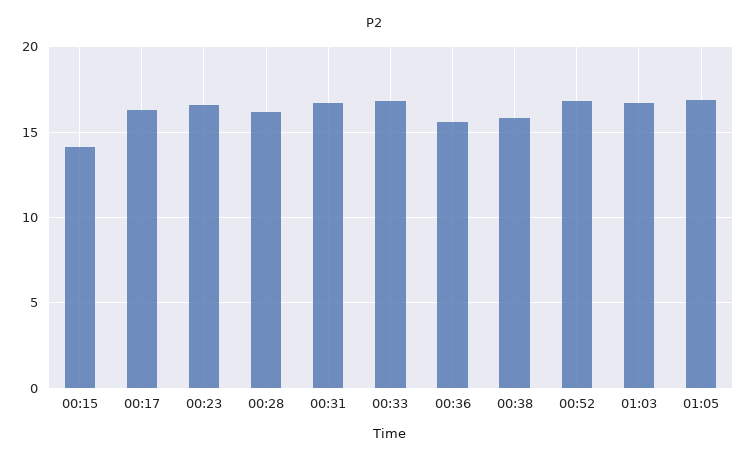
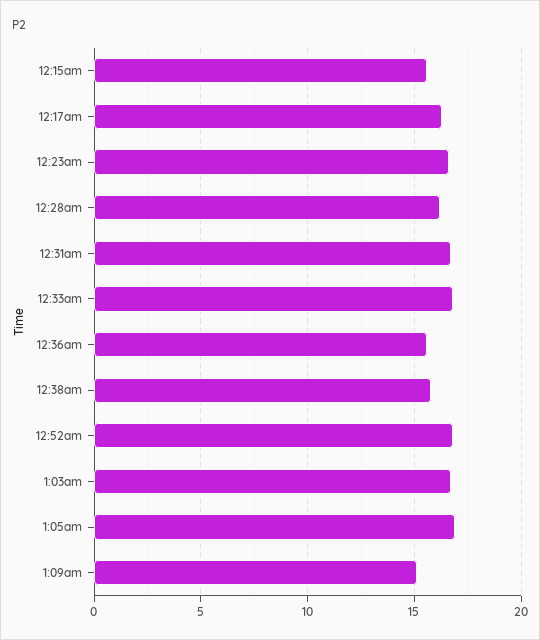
00:15: 14 -> 15.5
1:09am: none -> 15

